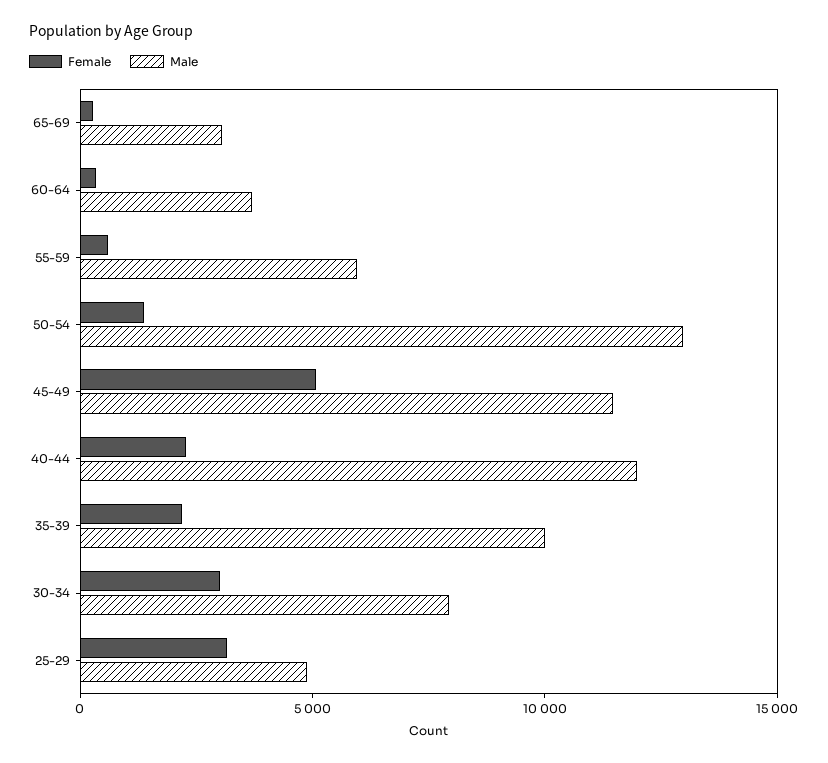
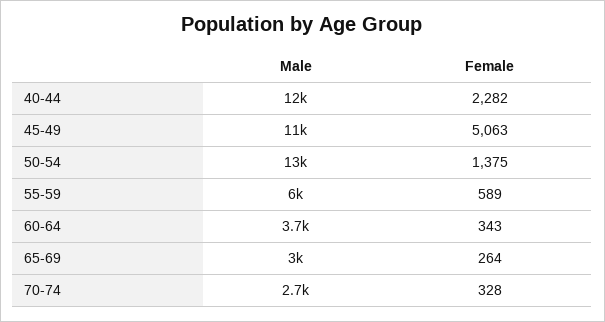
Female, 35-39: 2000 -> none
Male, 35-39: 10000 -> none
Female, 30-34: 3000 -> none
Male, 30-34: 8000 -> none
Female, 25-29: 3000 -> none
Male, 25-29: 5000 -> none
Male, 70-74: none -> 2700
Female, 70-74: none -> 328

